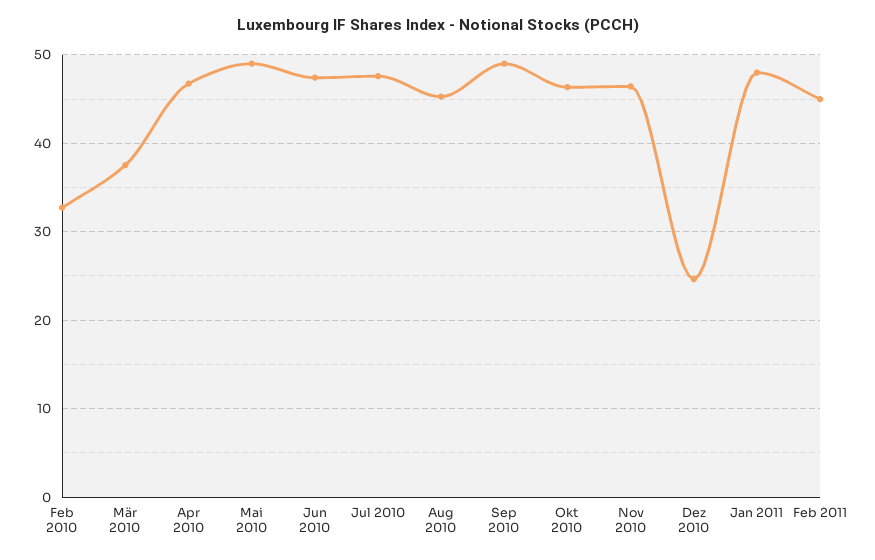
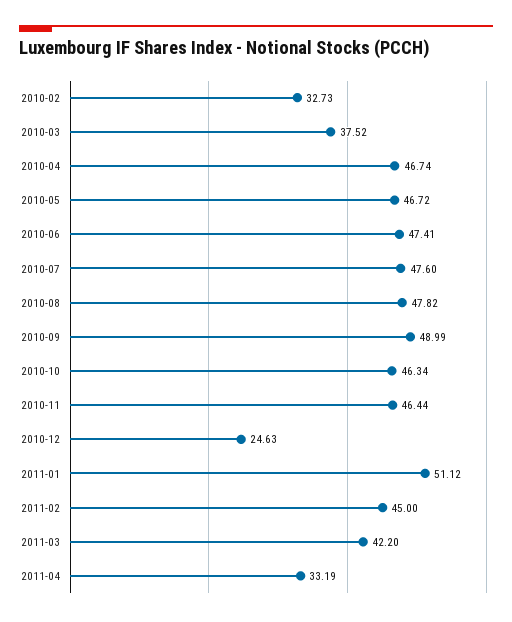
Mai 2010: 49 -> 46.72
Aug 2010: 45 -> 47.82
Jan 2011: 48 -> 51.12
2011-03: none -> 42.2
2011-04: none -> 33.19

